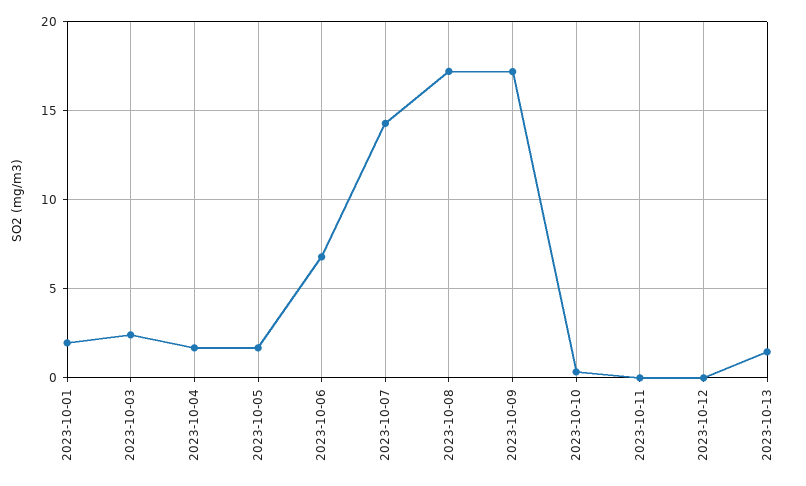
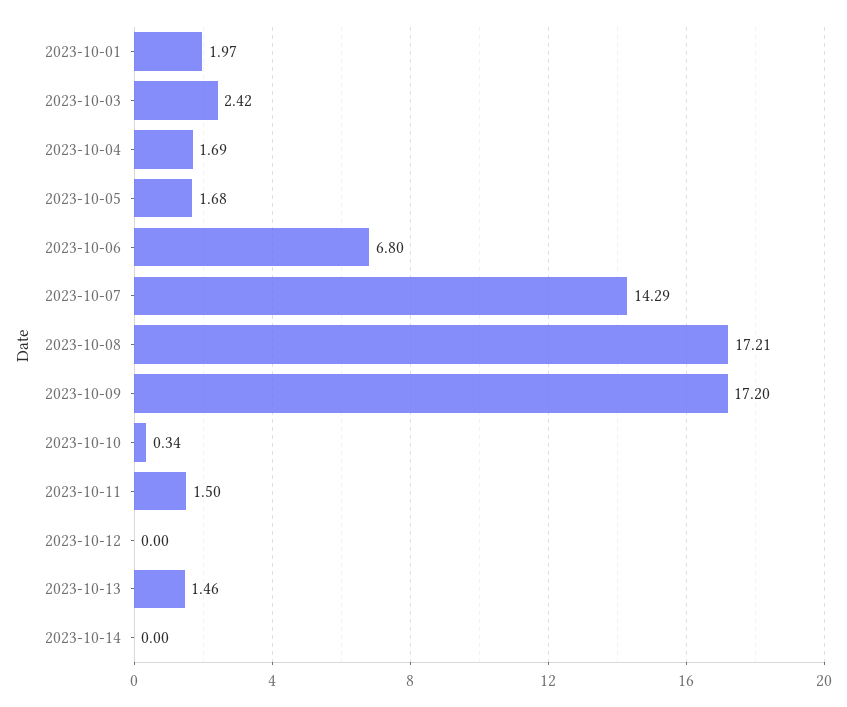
2023-10-11: 0 -> 1.5
2023-10-14: none -> 0

